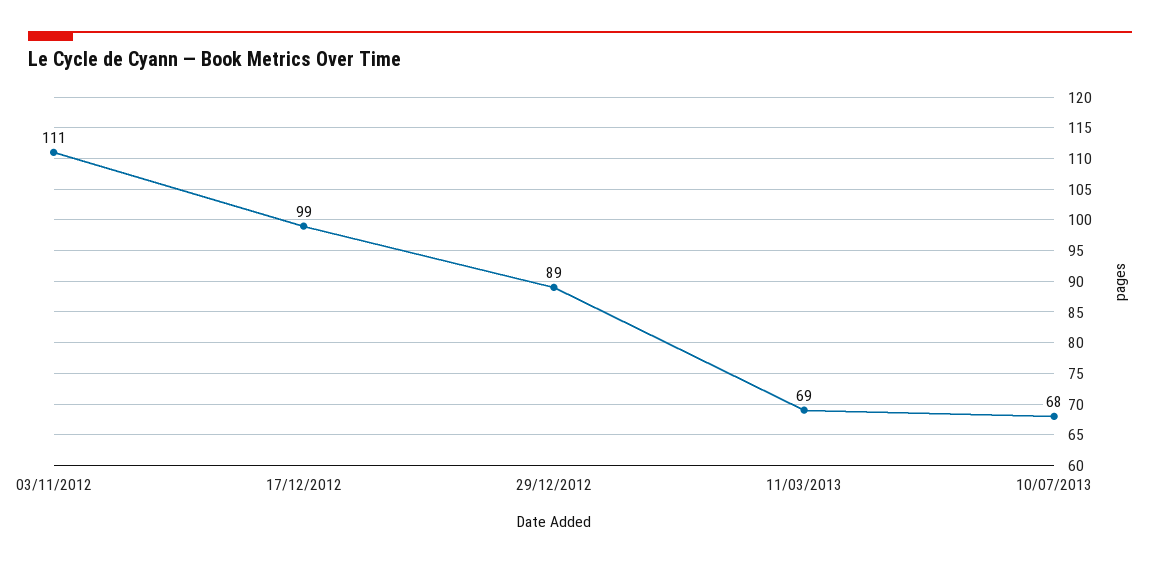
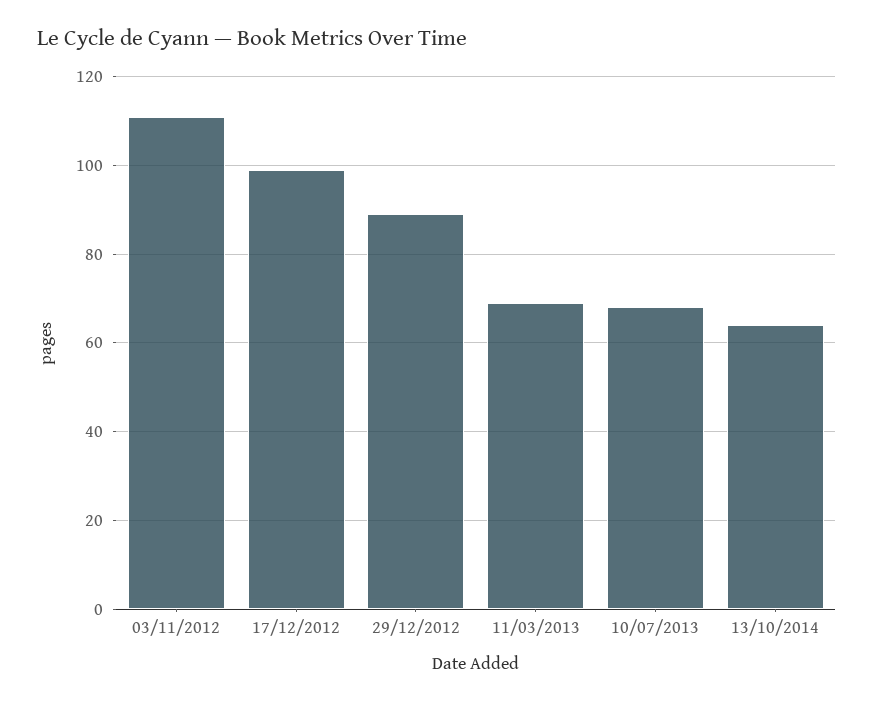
13/10/2014: none -> 65

